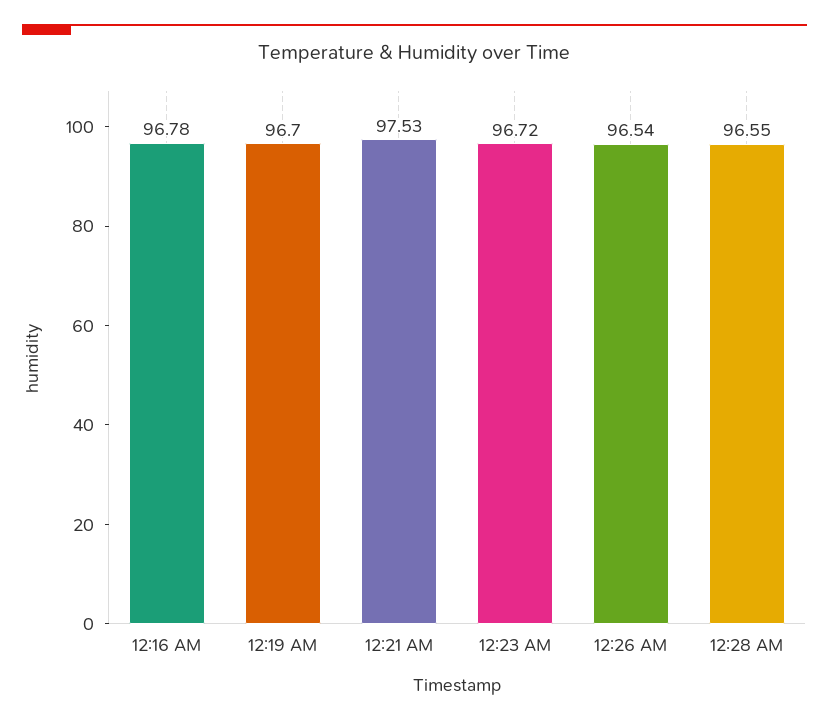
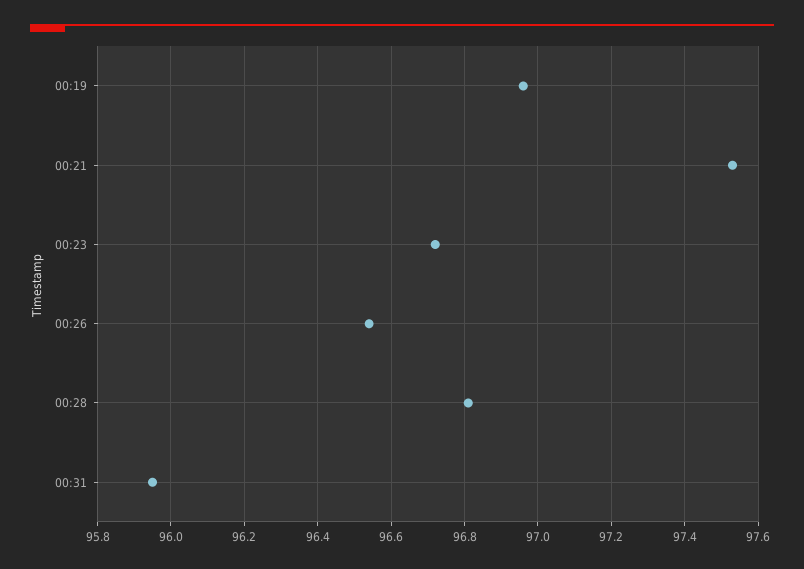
12:16 AM: 96.78 -> none
12:19 AM: 96.7 -> 96.95
12:28 AM: 96.55 -> 96.8
00:31: none -> 95.95

